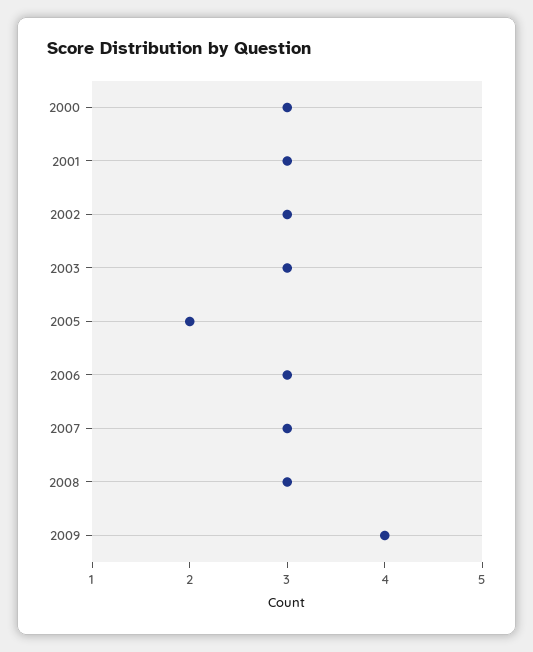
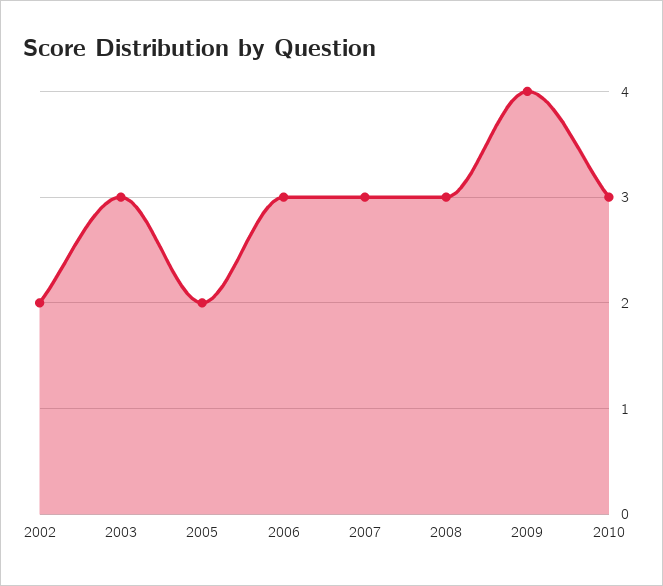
2000: 3 -> none
2001: 3 -> none
2002: 3 -> 2
2010: none -> 3

